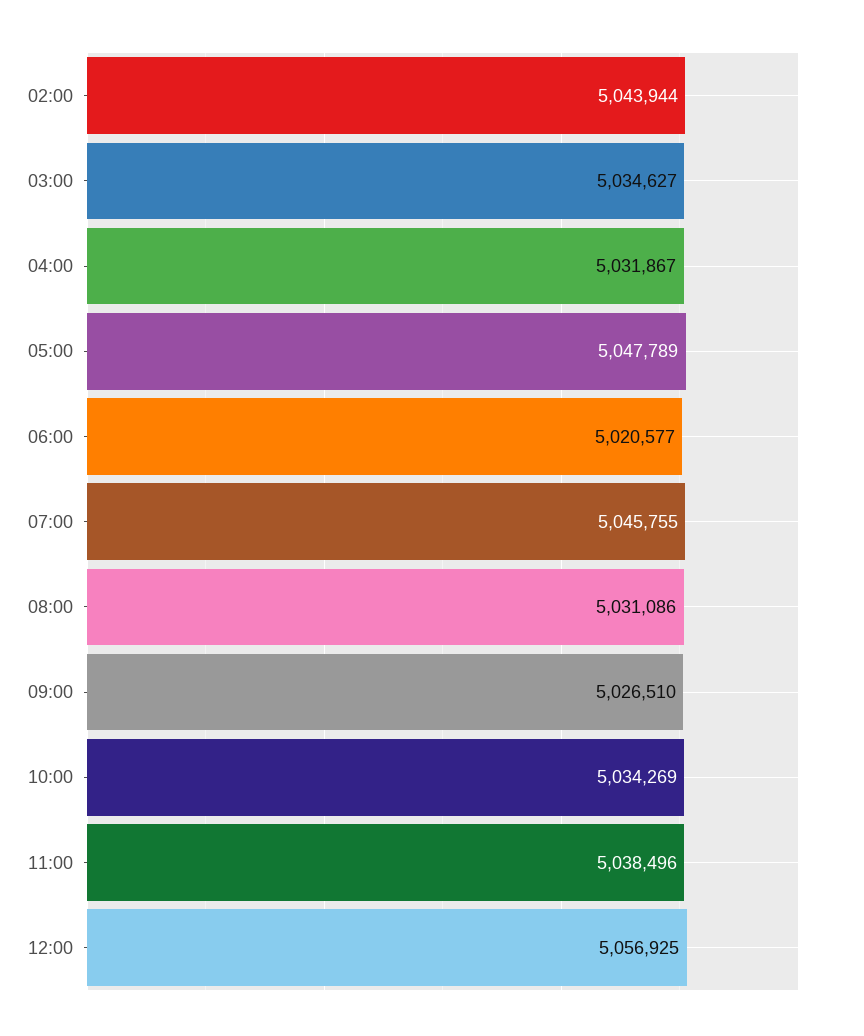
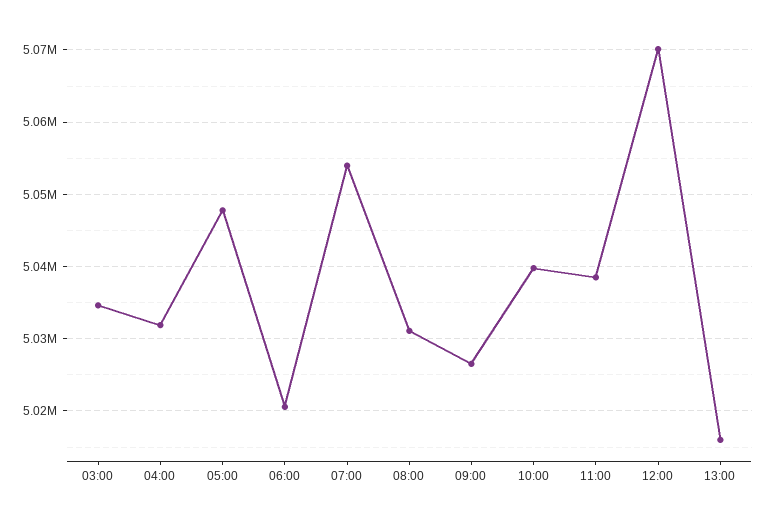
02:00: 5043944 -> none
07:00: 5045755 -> 5054000
10:00: 5034269 -> 5040000
12:00: 5056925 -> 5070000
13:00: none -> 5016000

